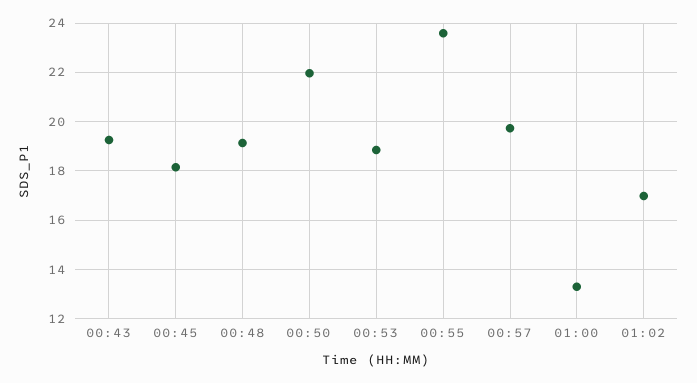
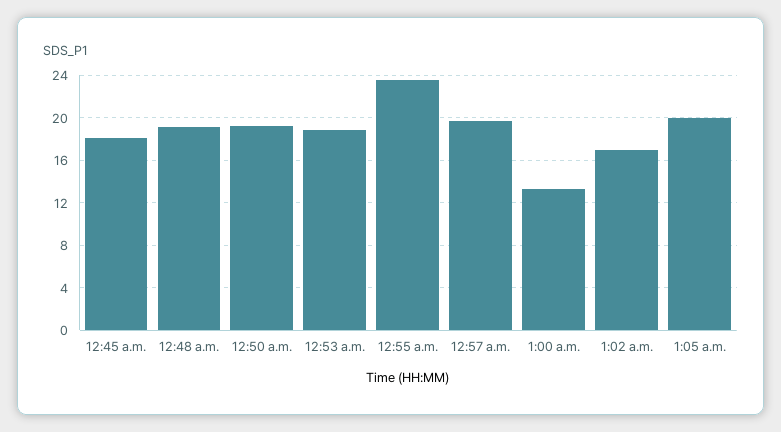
00:43: 19.25 -> none
00:50: 22 -> 19
1:05 a.m.: none -> 20

